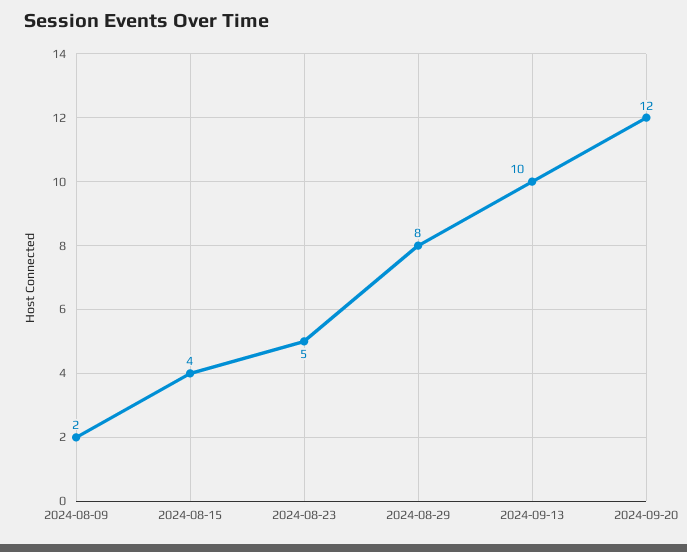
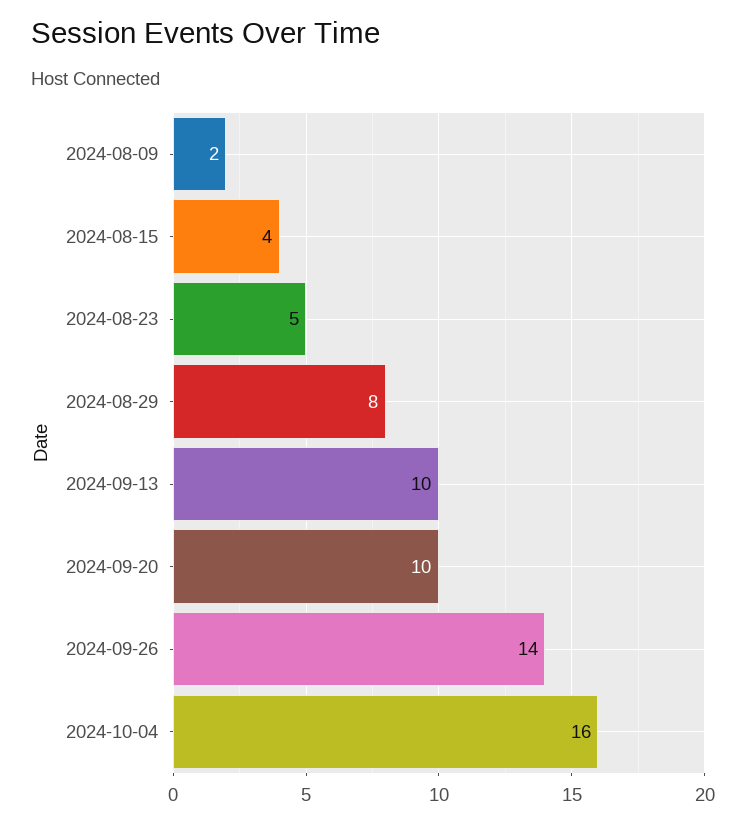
2024-09-20: 12 -> 10
2024-09-26: none -> 14
2024-10-04: none -> 16

